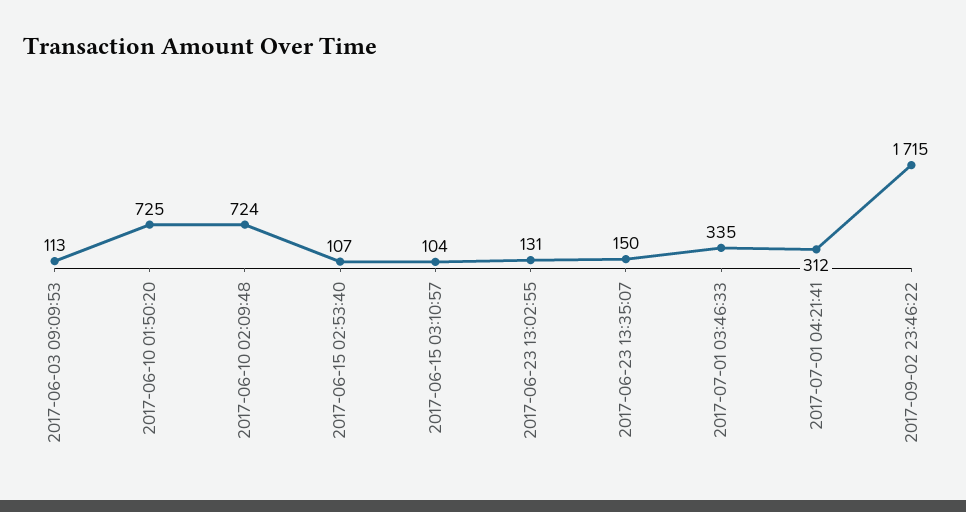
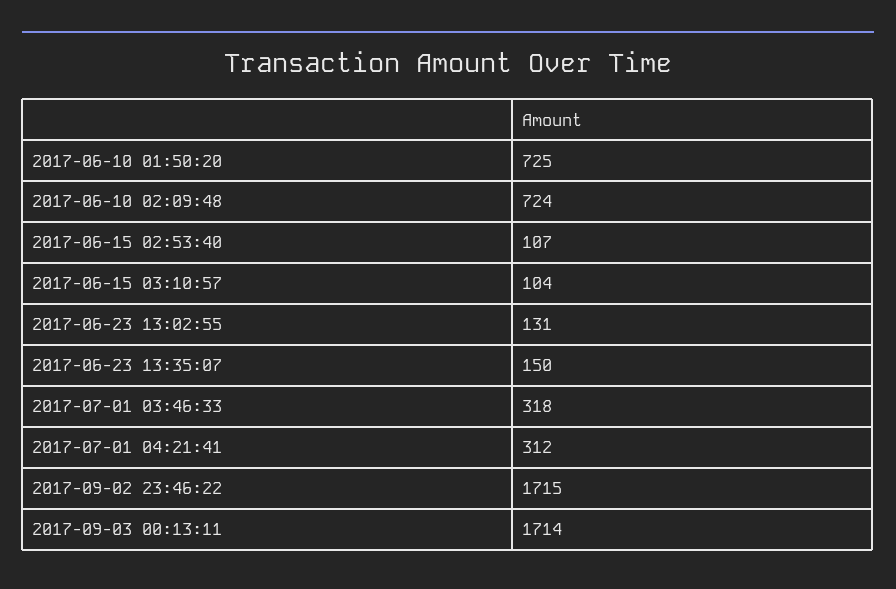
2017-06-03 09:09:53: 113 -> none
2017-07-01 03:46:33: 335 -> 318
2017-09-03 00:13:11: none -> 1714

